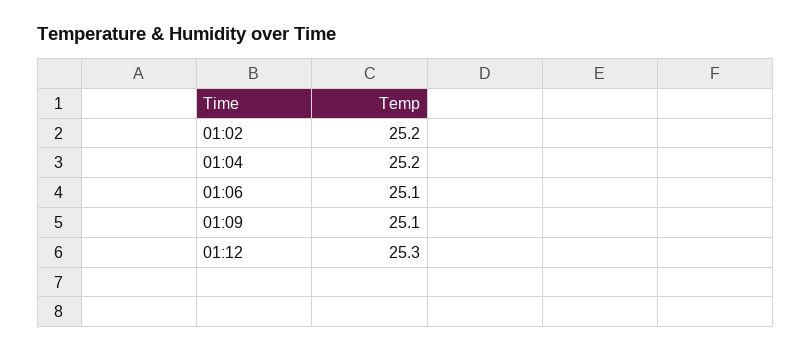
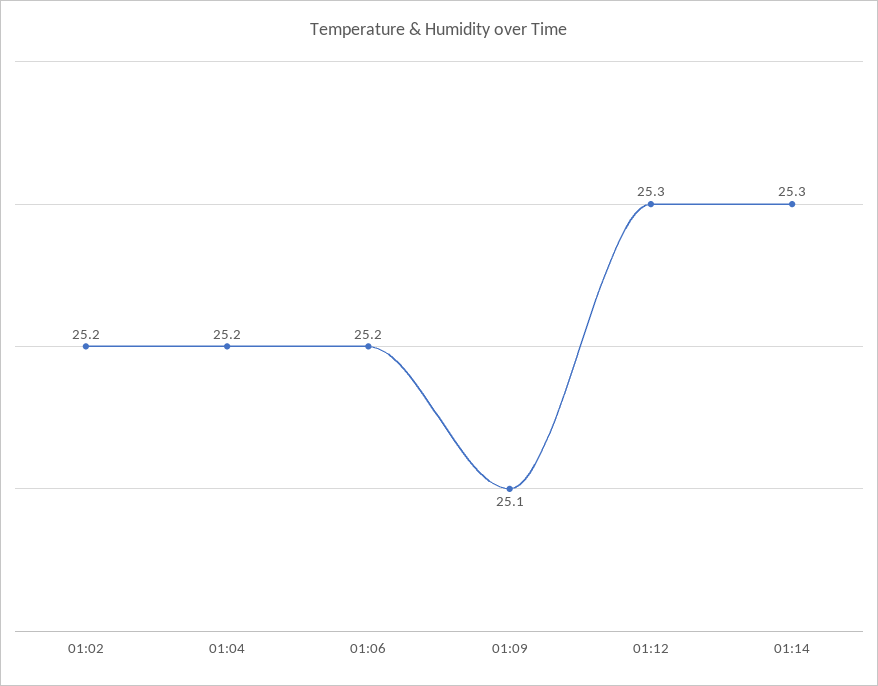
01:06: 25.1 -> 25.2
01:14: none -> 25.3

